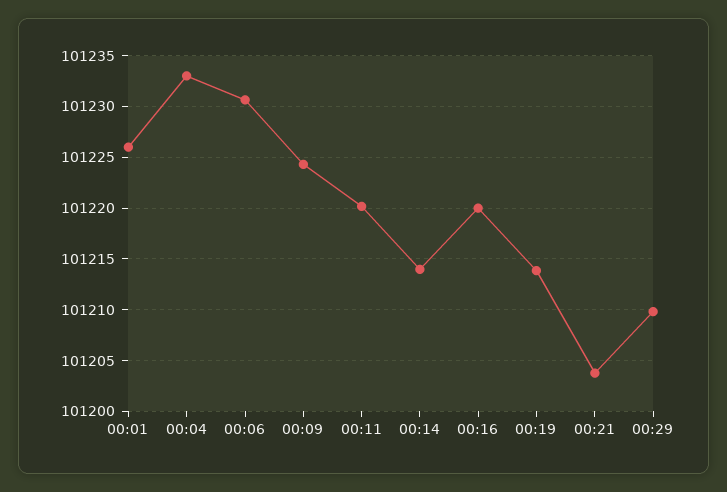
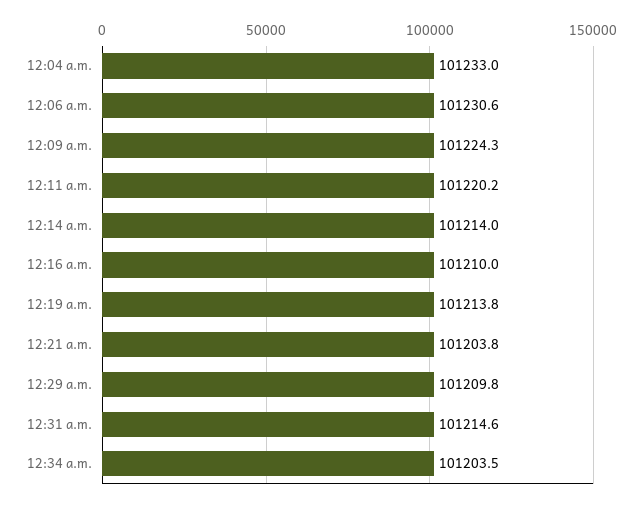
00:01: 101226 -> none
00:16: 101220 -> 101210
12:31 a.m.: none -> 101214.6
12:34 a.m.: none -> 101203.5

